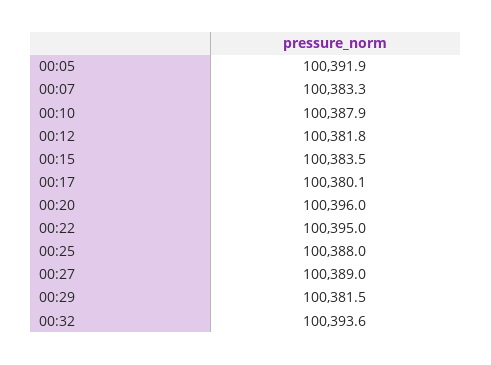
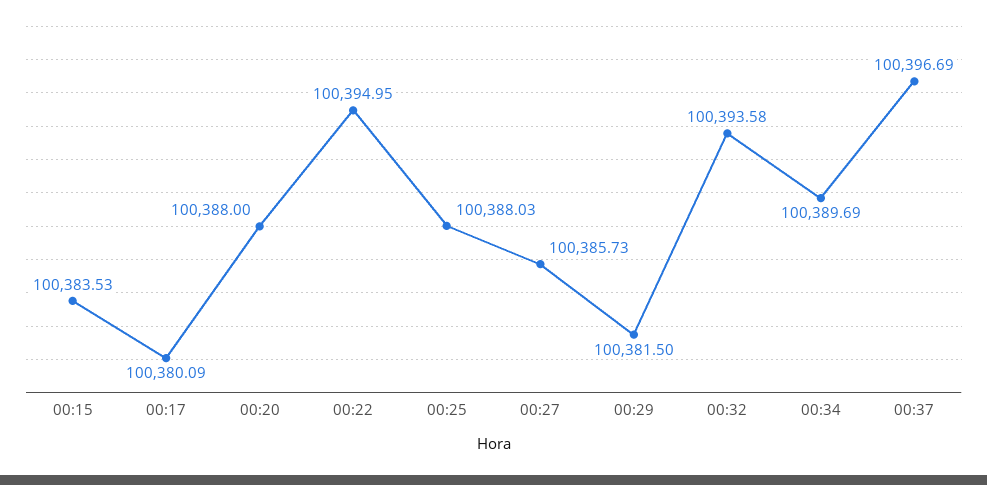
00:05: 100391.9 -> none
00:07: 100383.3 -> none
00:10: 100387.9 -> none
00:12: 100381.8 -> none
00:20: 100396 -> 100388
00:27: 100389 -> 100385.73
00:34: none -> 100389.69
00:37: none -> 100396.69

